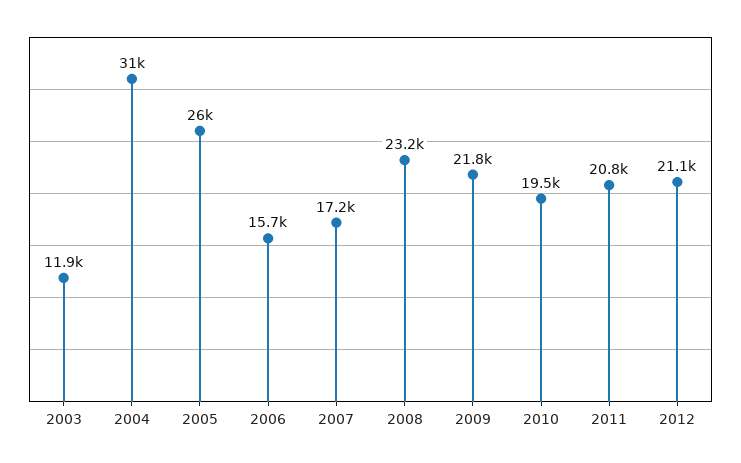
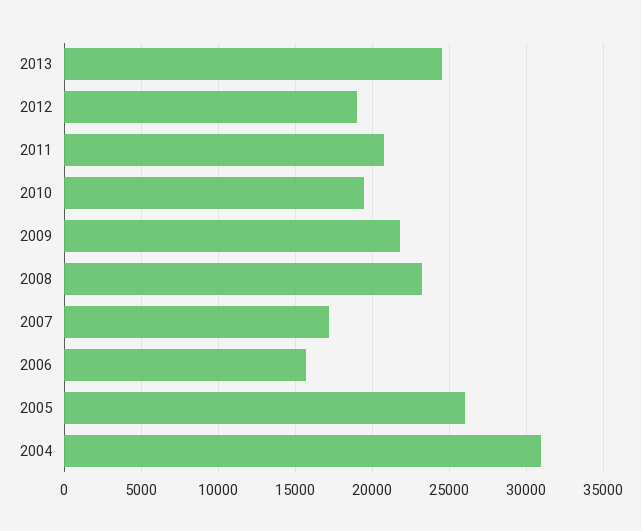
2003: 11900 -> none
2012: 21100 -> 19000
2013: none -> 24500

